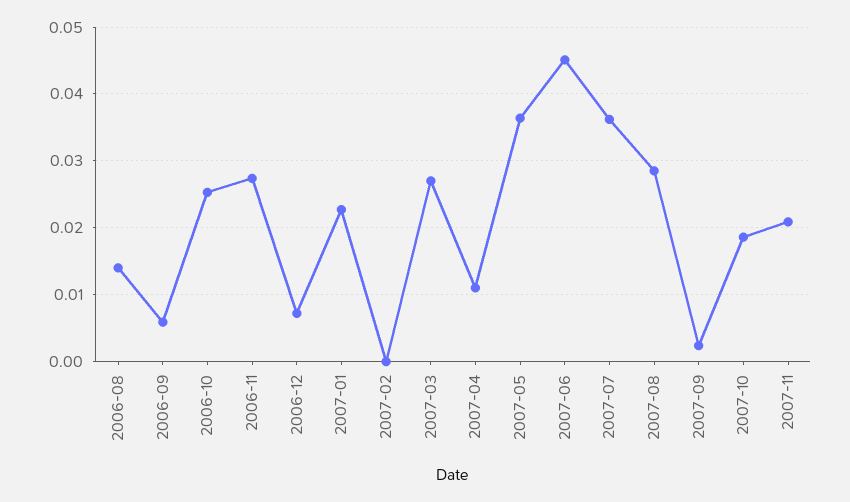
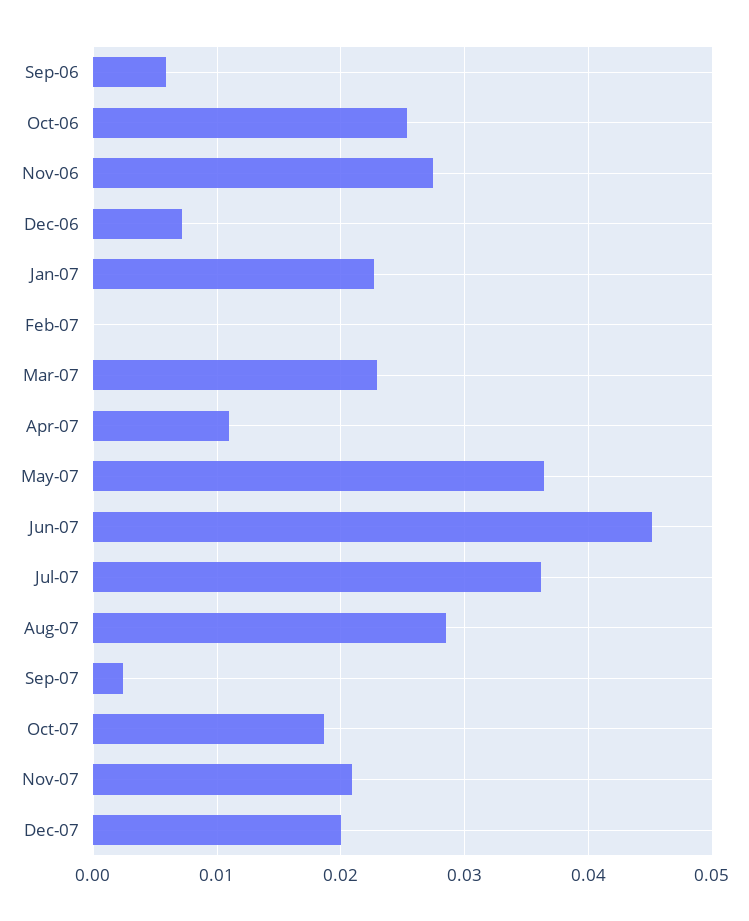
2006-08: 0.014 -> none
2007-03: 0.027 -> 0.023
Dec-07: none -> 0.02

